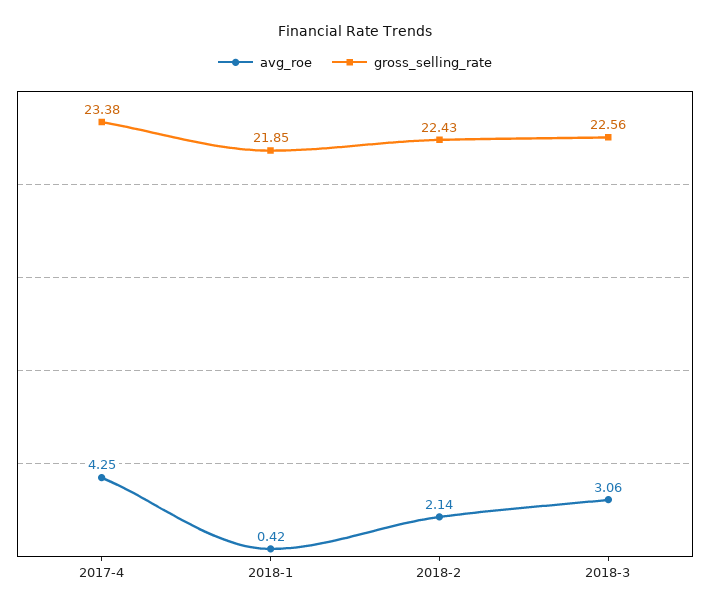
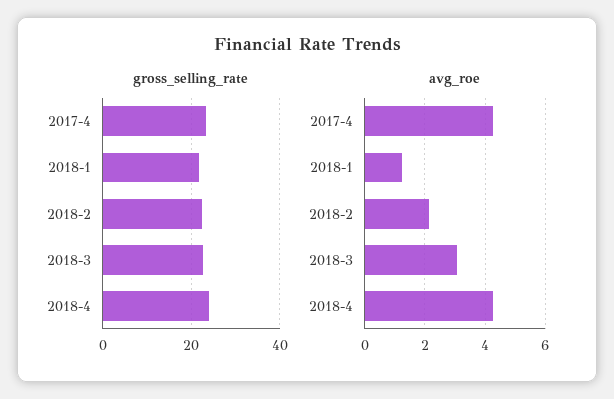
avg_roe, 2018-1: 0.42 -> 1.2
gross_selling_rate, 2018-4: none -> 24
avg_roe, 2018-4: none -> 4.2

